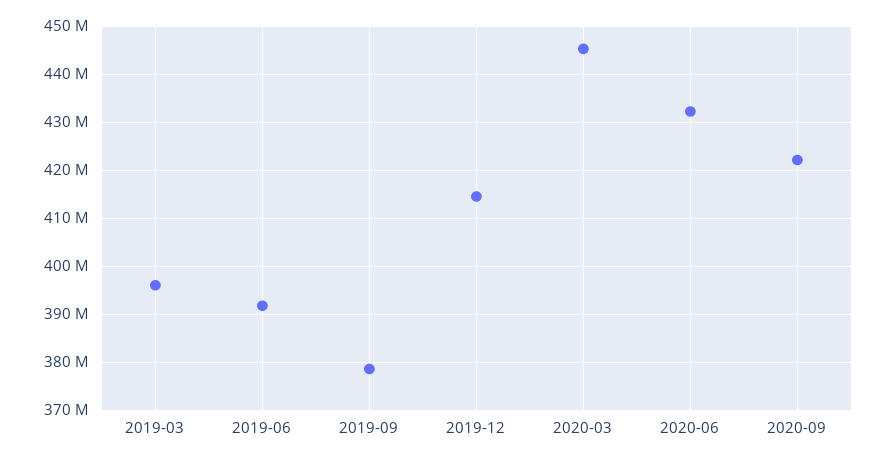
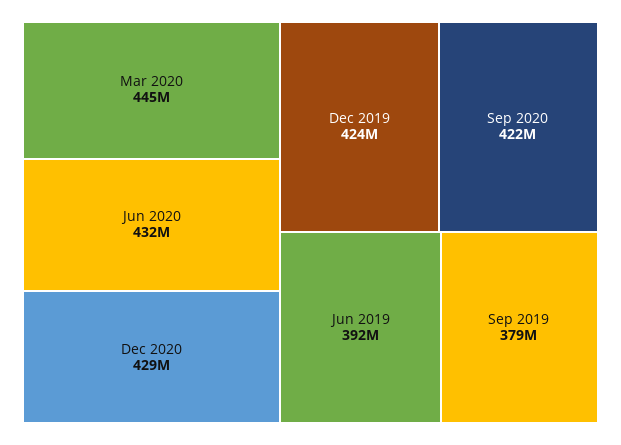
2019-03: 396000000 -> none
2019-12: 414000000 -> 424000000
Dec 2020: none -> 429000000

